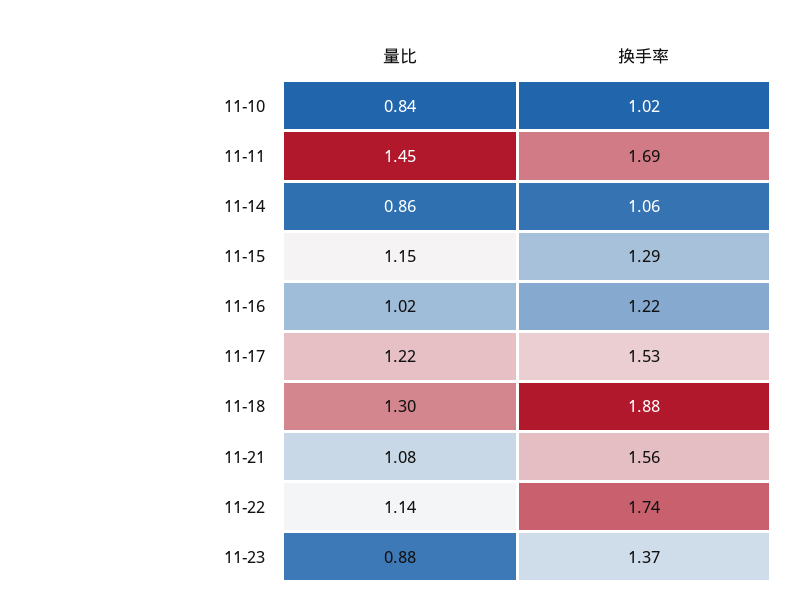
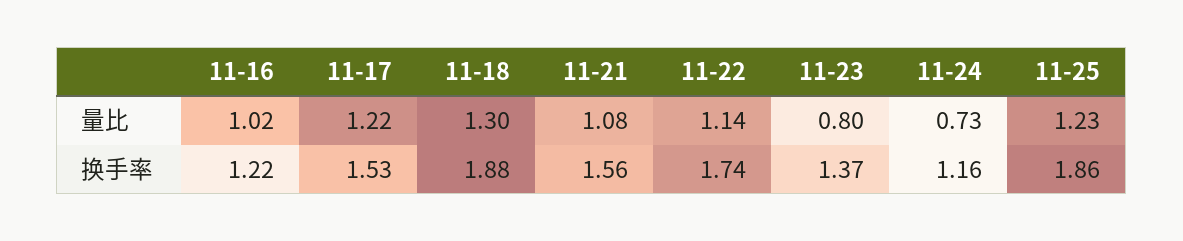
量比, 11-10: 0.84 -> none
换手率, 11-10: 1.02 -> none
量比, 11-11: 1.45 -> none
换手率, 11-11: 1.69 -> none
量比, 11-14: 0.86 -> none
换手率, 11-14: 1.06 -> none
量比, 11-15: 1.15 -> none
换手率, 11-15: 1.29 -> none
量比, 11-23: 0.88 -> 0.8
量比, 11-24: none -> 0.73
量比, 11-25: none -> 1.23
换手率, 11-24: none -> 1.16
换手率, 11-25: none -> 1.86

